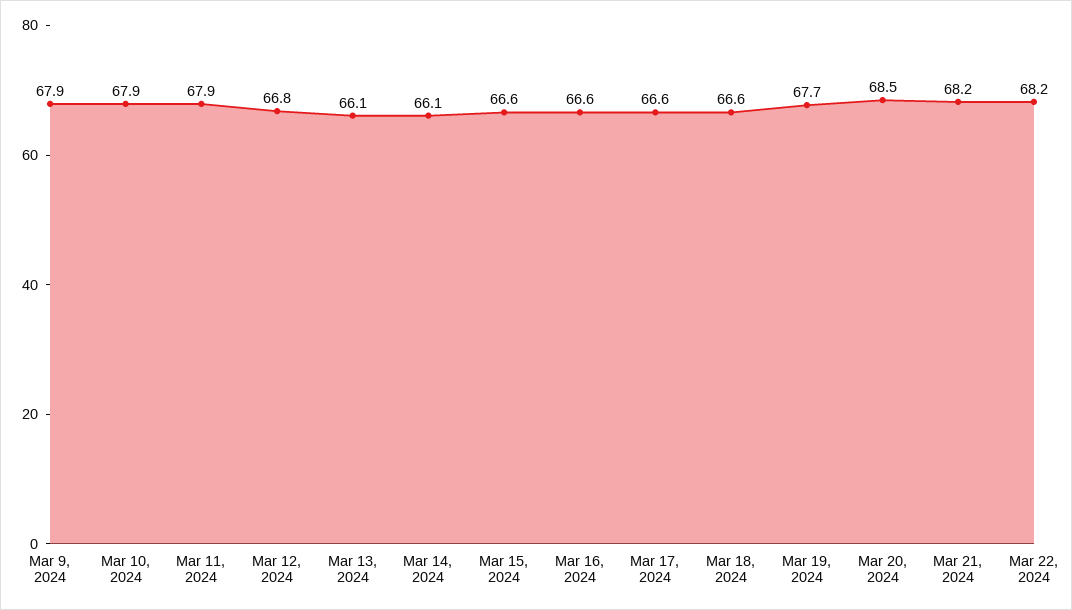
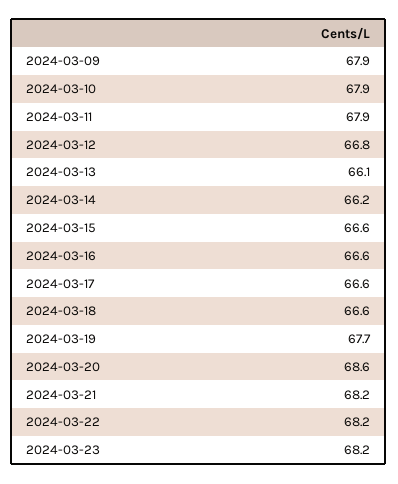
Mar 14, 2024: 66.1 -> 66.2
Mar 20, 2024: 68.5 -> 68.6
2024-03-23: none -> 68.2

